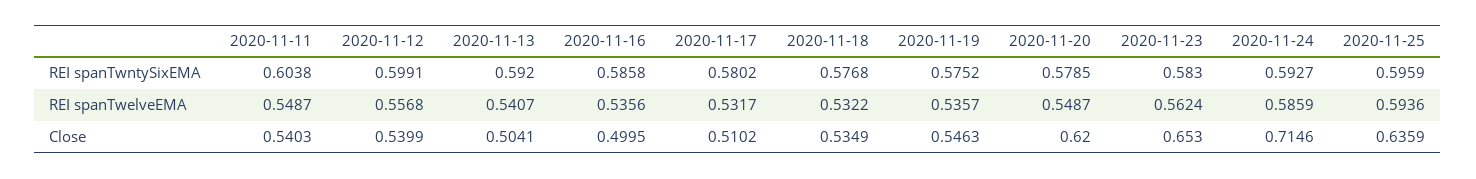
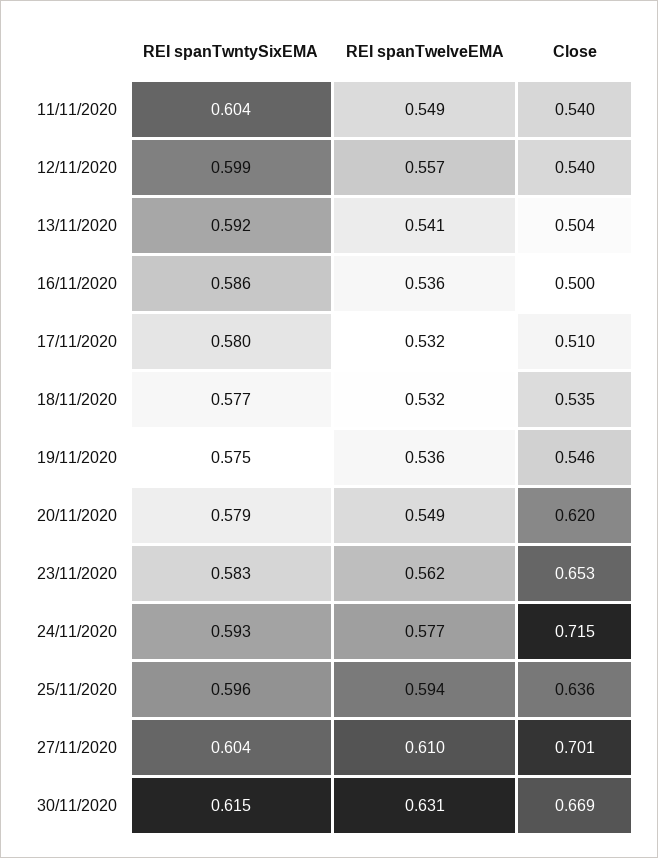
2020-11-24, REI spanTwelveEMA: 0.5859 -> 0.577
27/11/2020, REI spanTwntySixEMA: none -> 0.604
27/11/2020, REI spanTwelveEMA: none -> 0.61
27/11/2020, Close: none -> 0.701
30/11/2020, REI spanTwntySixEMA: none -> 0.615
30/11/2020, REI spanTwelveEMA: none -> 0.631
30/11/2020, Close: none -> 0.669

